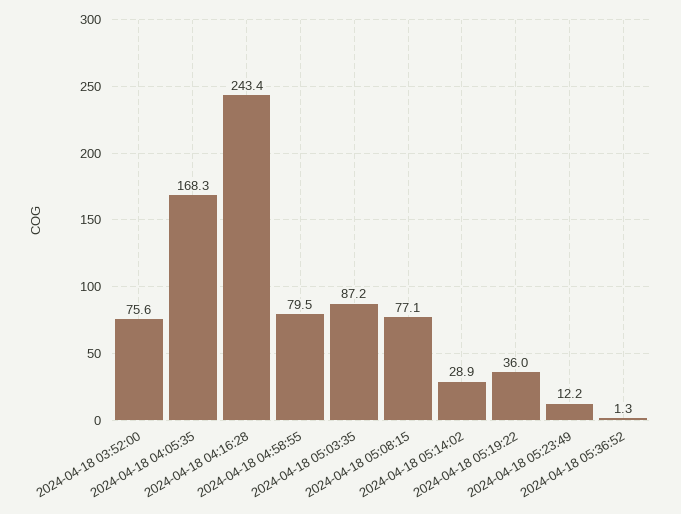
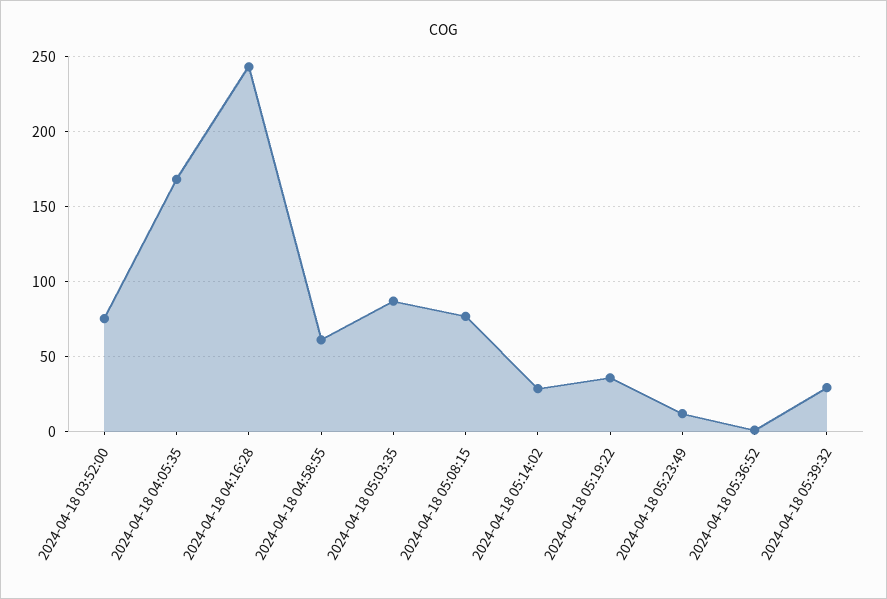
2024-04-18 04:58:55: 79.5 -> 60
2024-04-18 05:39:32: none -> 30

